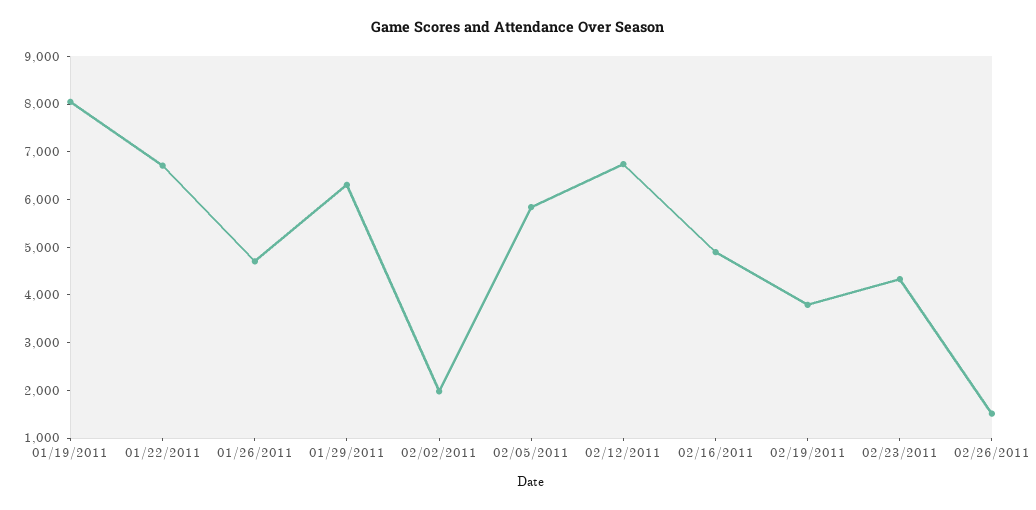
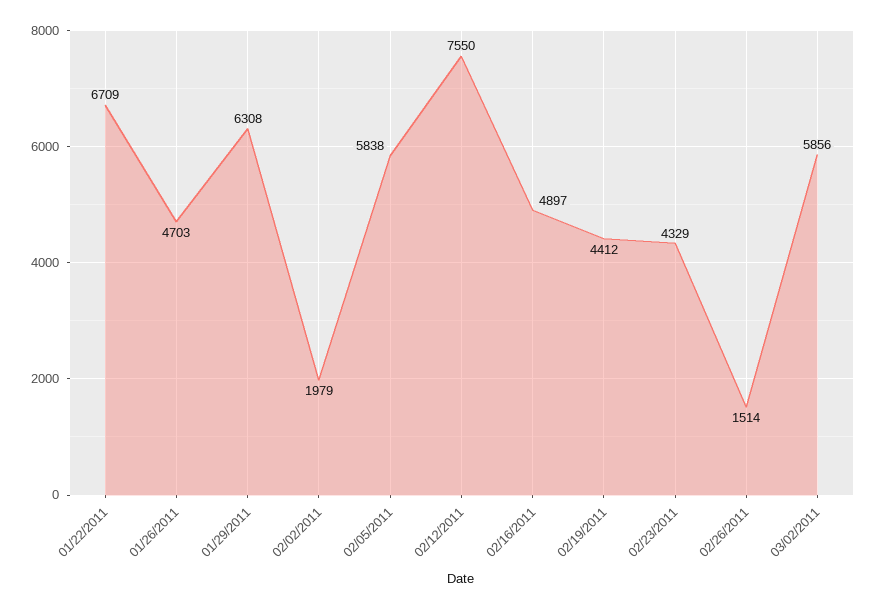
01/19/2011: 8000 -> none
02/12/2011: 6800 -> 7550
02/19/2011: 3800 -> 4412
03/02/2011: none -> 5856

